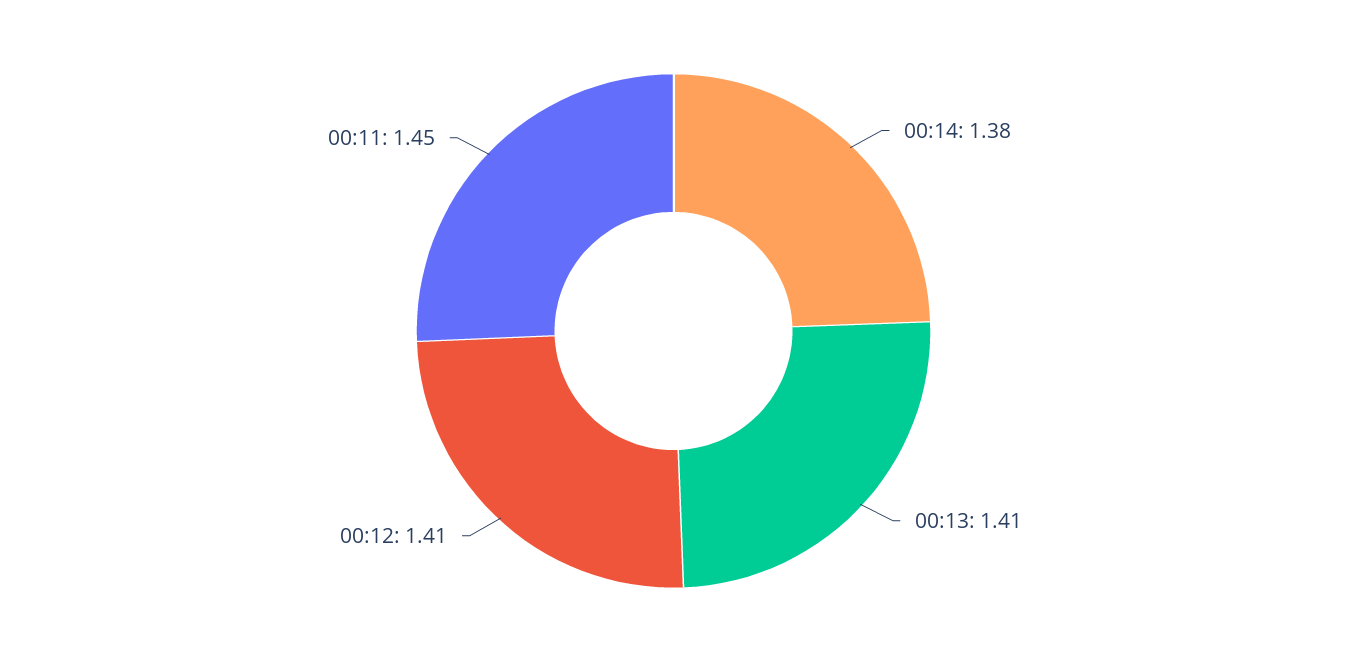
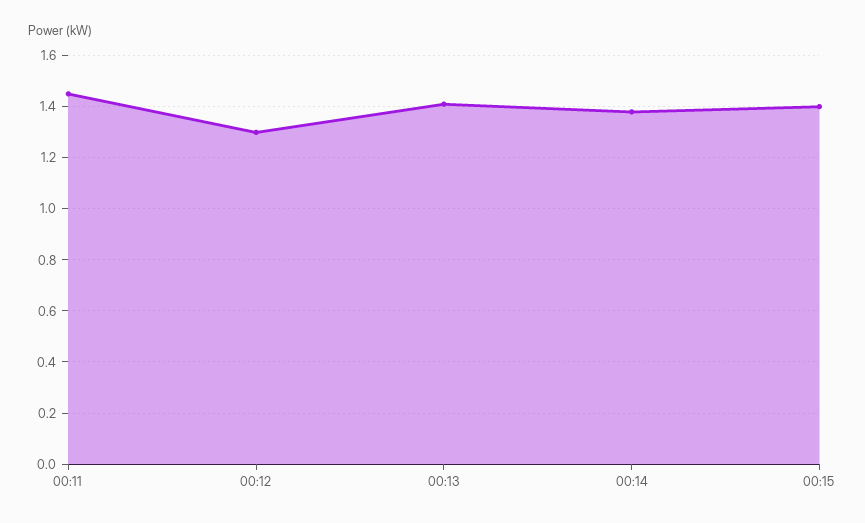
00:12: 1.41 -> 1.3
00:15: none -> 1.4

